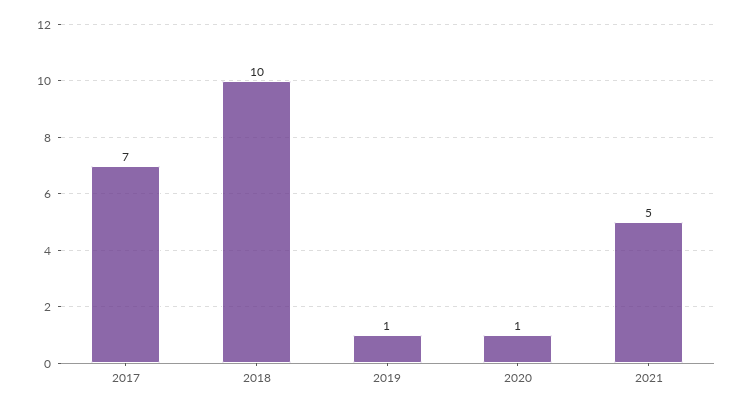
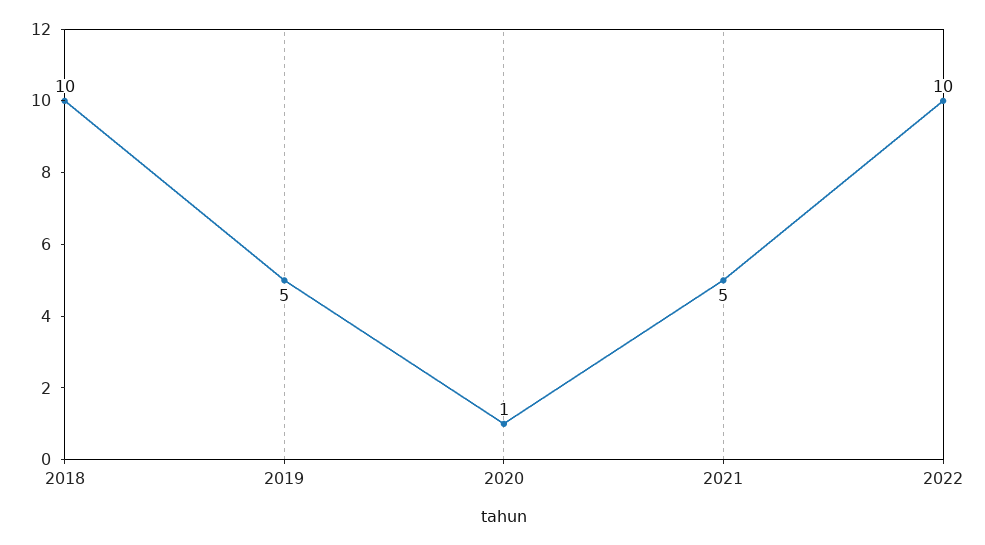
2017: 7 -> none
2019: 1 -> 5
2022: none -> 10

